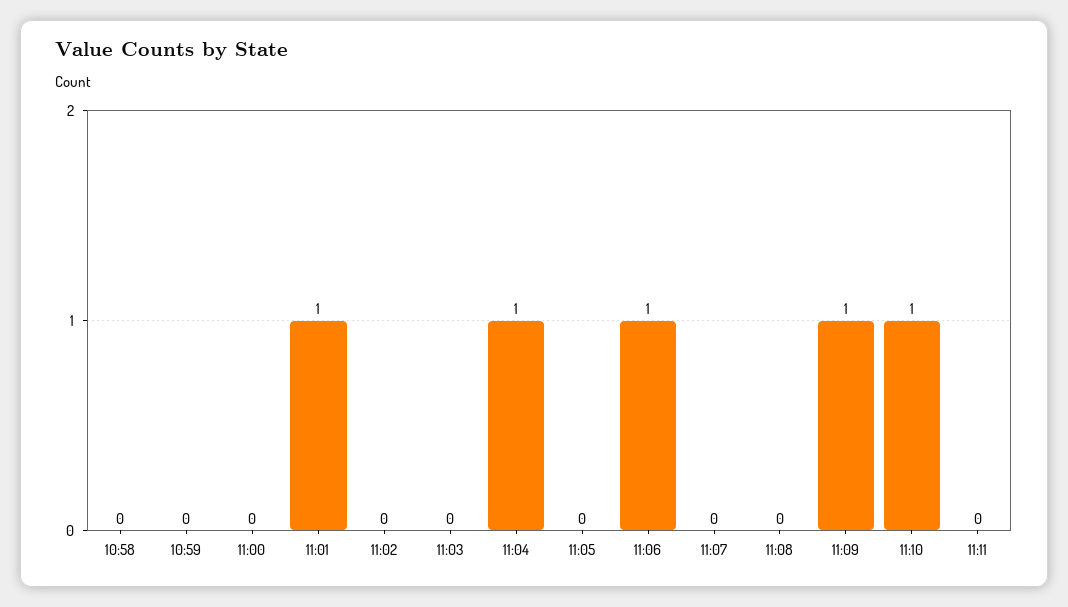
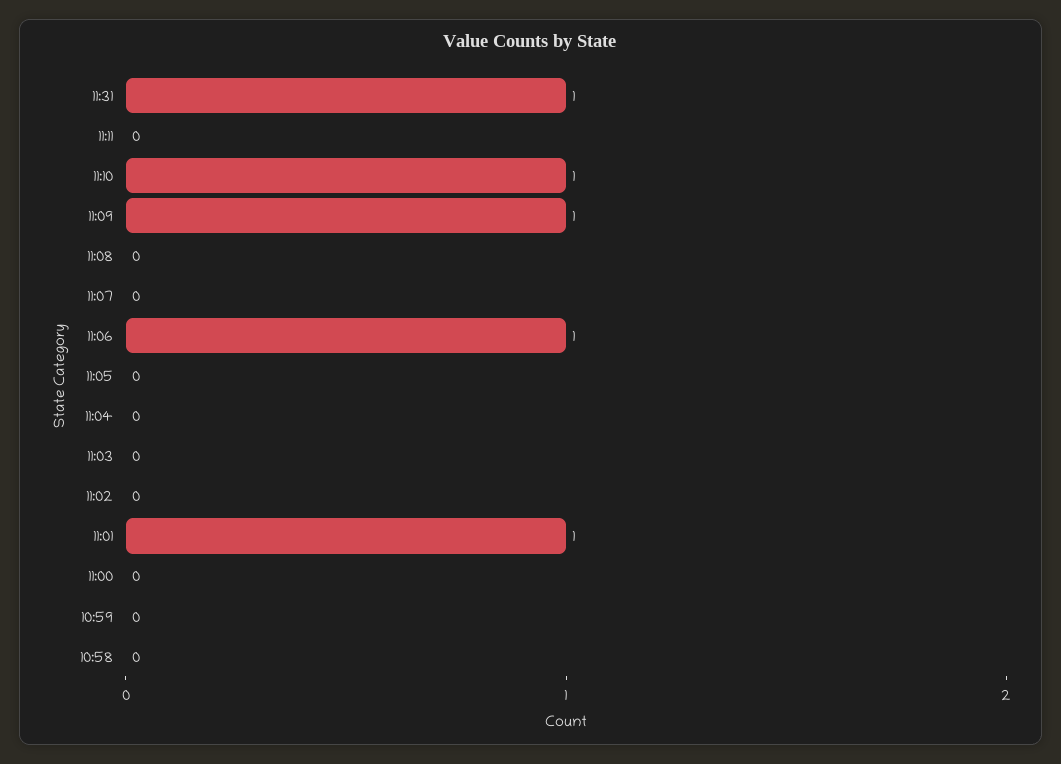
11:04: 1 -> 0
11:31: none -> 1

